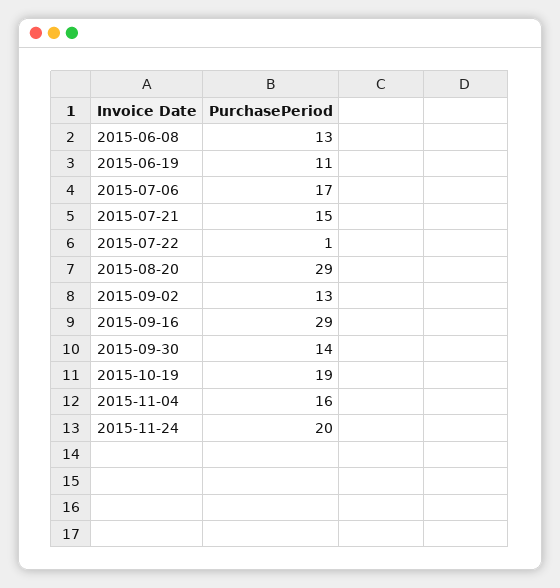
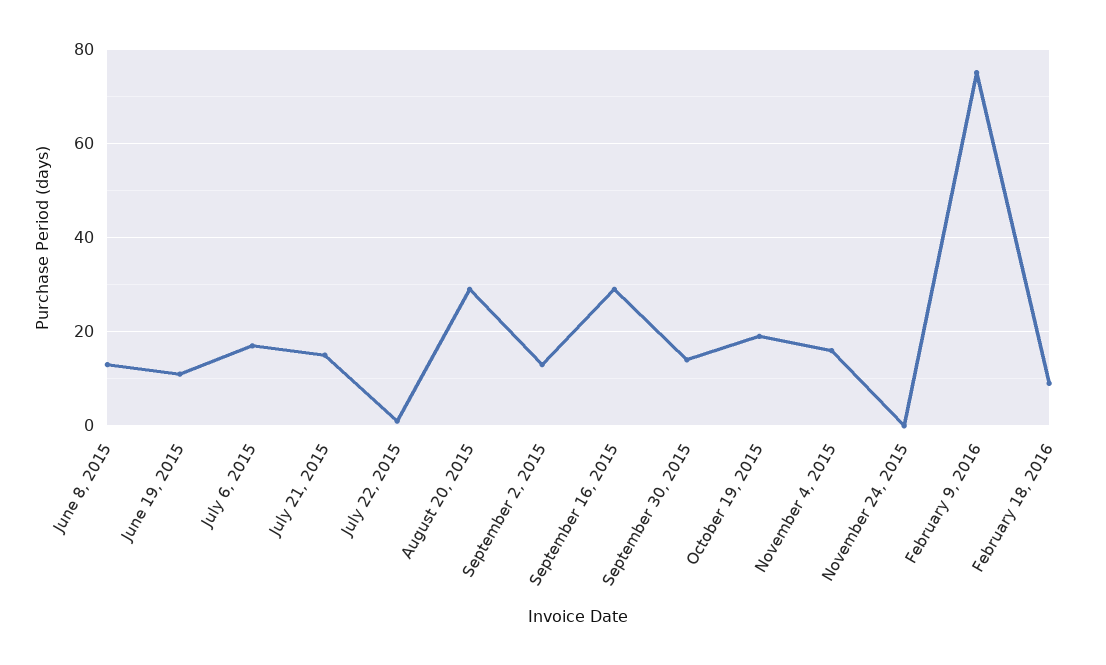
2015-11-24: 20 -> 0
February 9, 2016: none -> 75
February 18, 2016: none -> 10

